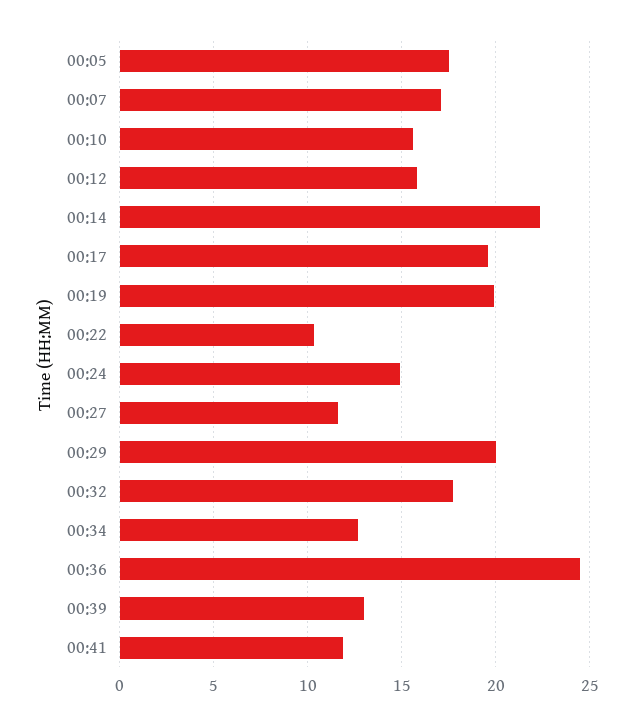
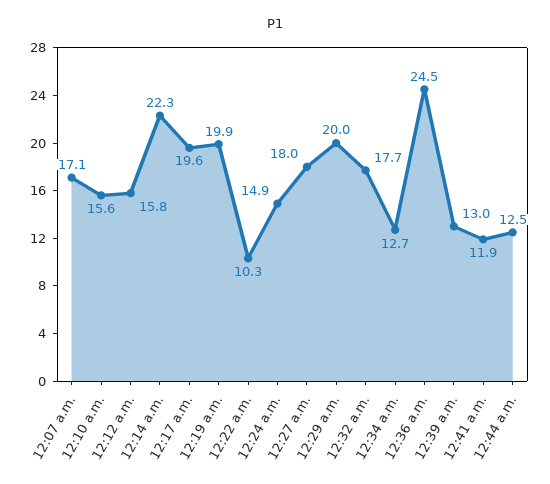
00:05: 17.5 -> none
00:27: 11.5 -> 18
12:44 a.m.: none -> 12.5

